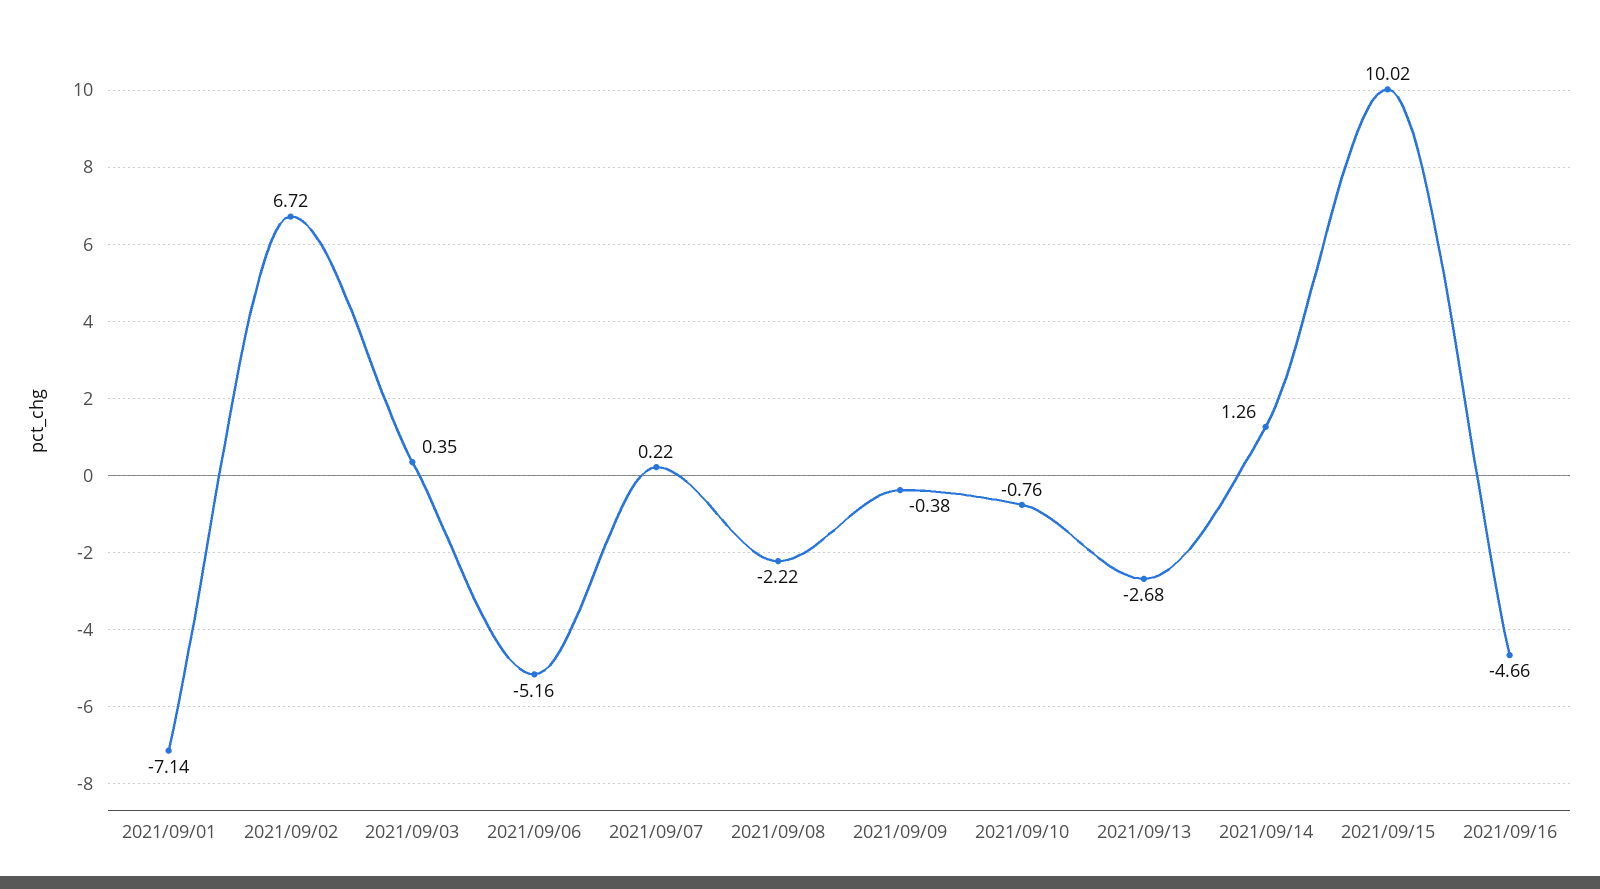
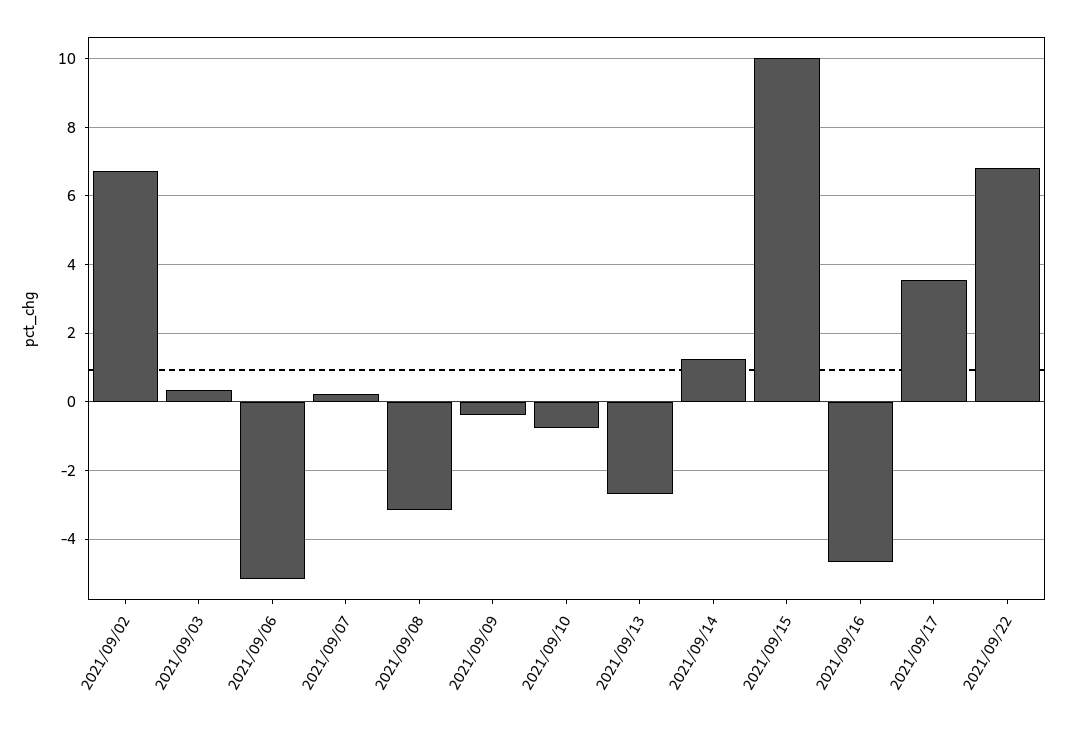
2021/09/01: -7.14 -> none
2021/09/08: -2.22 -> -3.2
2021/09/17: none -> 3.6
2021/09/22: none -> 6.8

